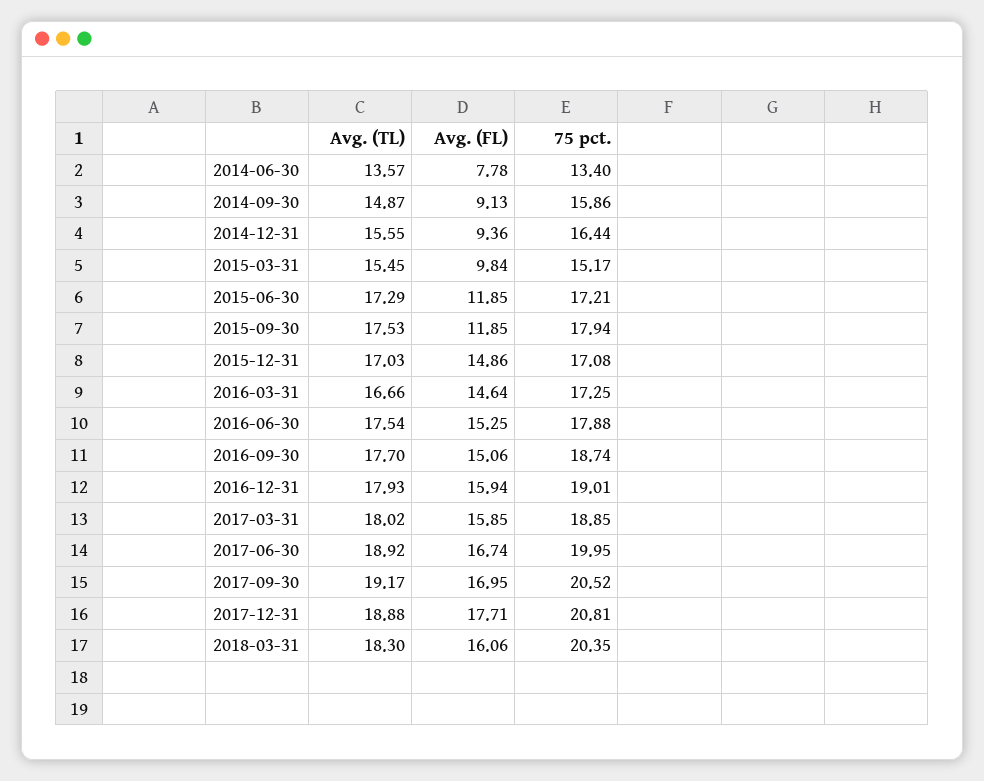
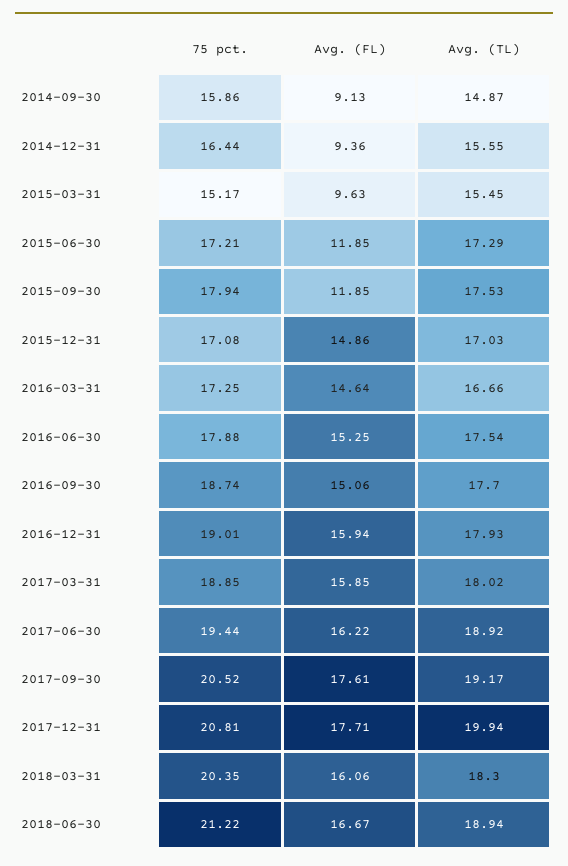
Avg. (TL), 2014-06-30: 13.57 -> none
Avg. (FL), 2014-06-30: 7.78 -> none
75 pct., 2014-06-30: 13.4 -> none
Avg. (FL), 2015-03-31: 9.84 -> 9.63
Avg. (FL), 2017-06-30: 16.74 -> 16.22
75 pct., 2017-06-30: 19.95 -> 19.44
Avg. (FL), 2017-09-30: 16.95 -> 17.61
Avg. (TL), 2017-12-31: 18.88 -> 19.94
75 pct., 2018-06-30: none -> 21.22
Avg. (FL), 2018-06-30: none -> 16.67
Avg. (TL), 2018-06-30: none -> 18.94

